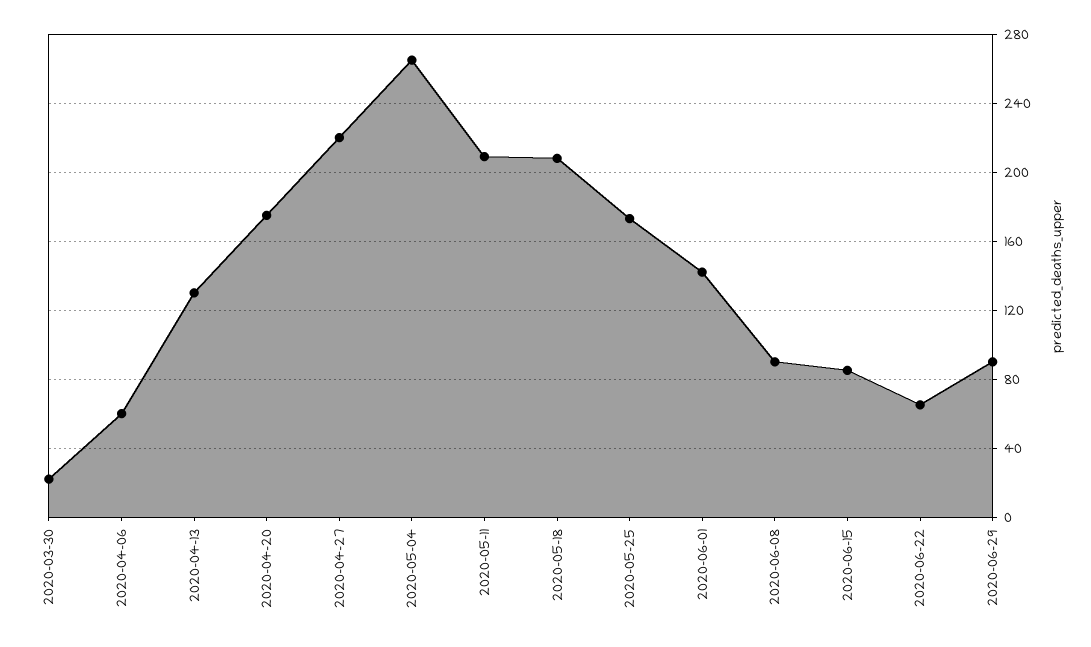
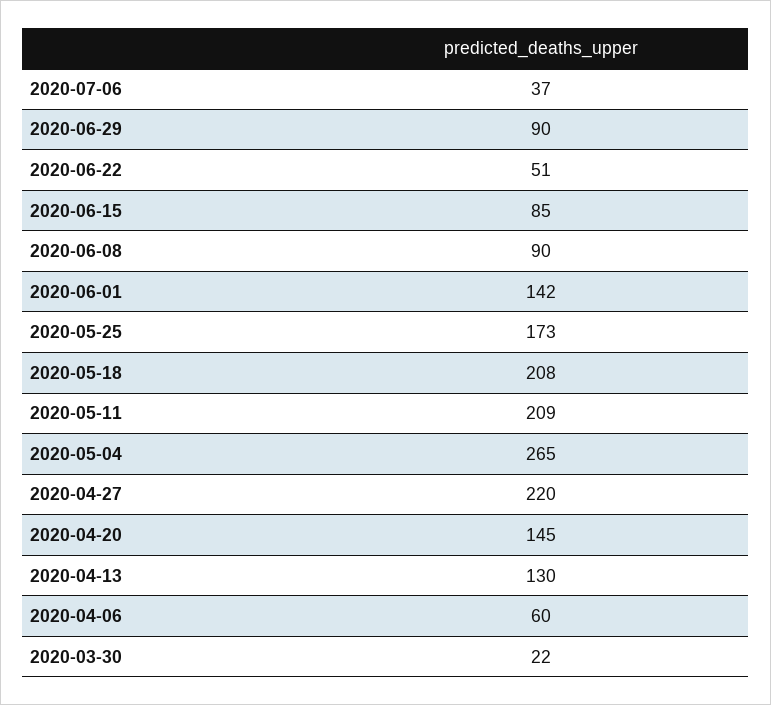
2020-04-20: 175 -> 145
2020-06-22: 65 -> 51
2020-07-06: none -> 37

